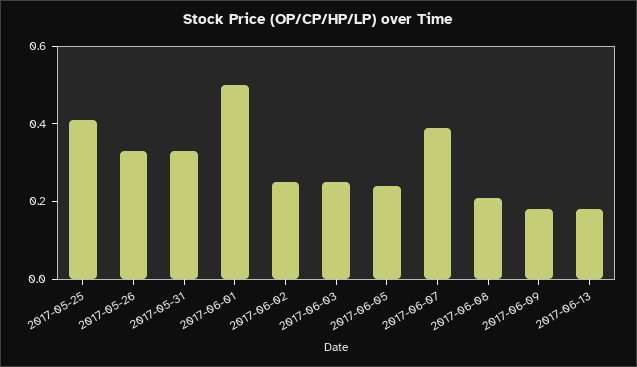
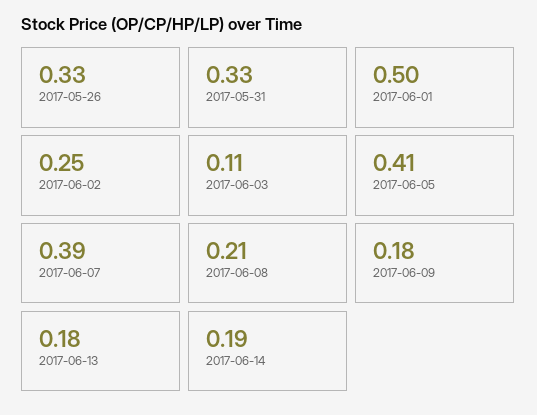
2017-05-25: 0.4 -> none
2017-06-03: 0.25 -> 0.11
2017-06-05: 0.25 -> 0.41
2017-06-14: none -> 0.19

